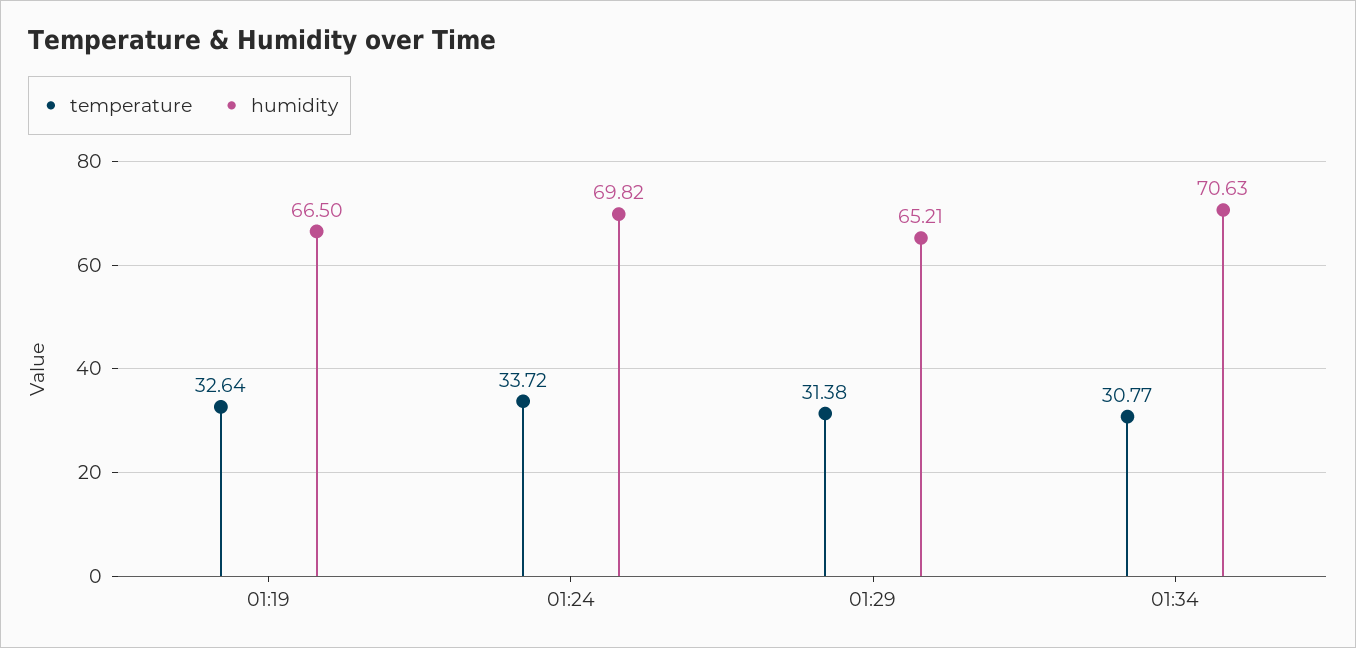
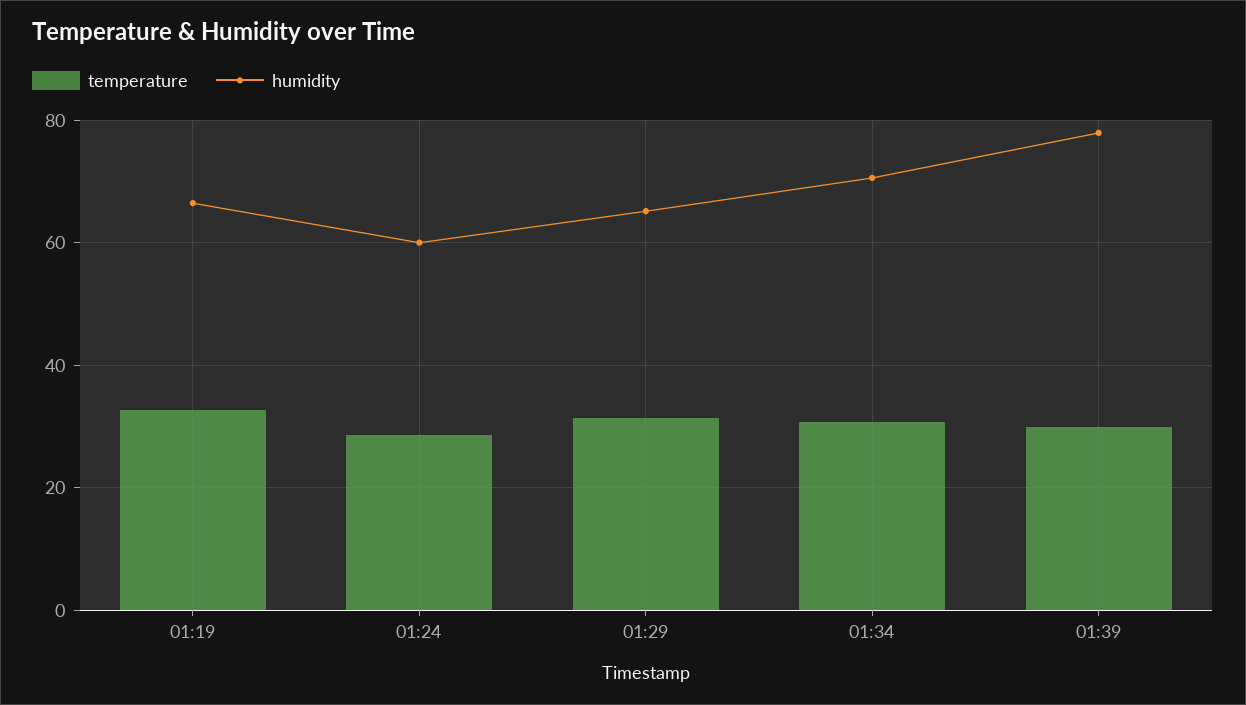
temperature, 01:24: 33.72 -> 28
humidity, 01:24: 69.82 -> 60
temperature, 01:39: none -> 30
humidity, 01:39: none -> 78

